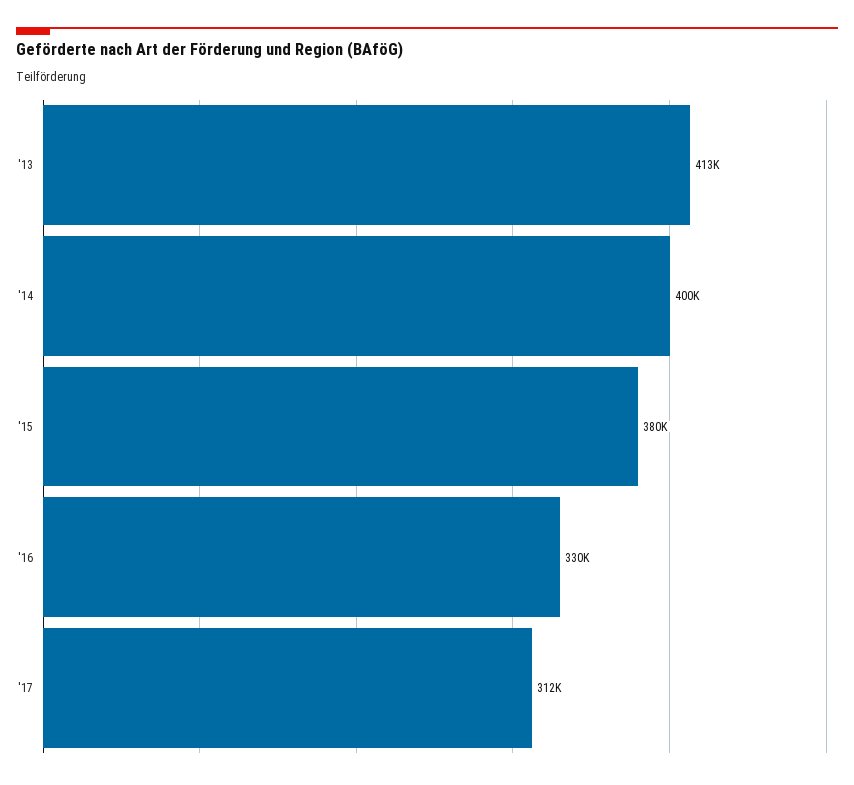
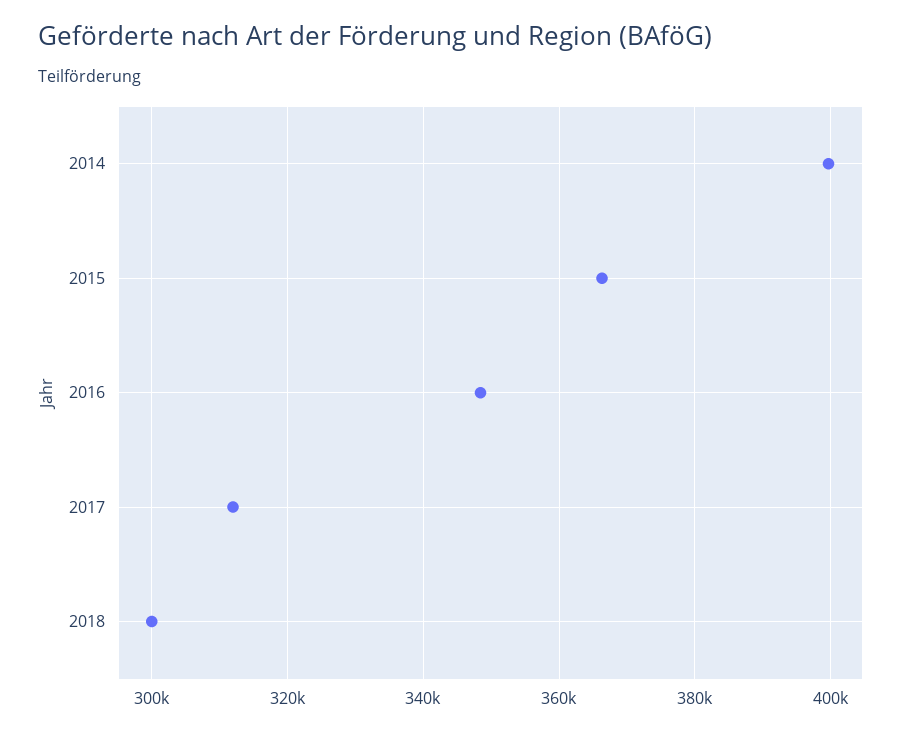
'13: 413000 -> none
'15: 380000 -> 366000
'16: 330000 -> 348000
2018: none -> 300000

